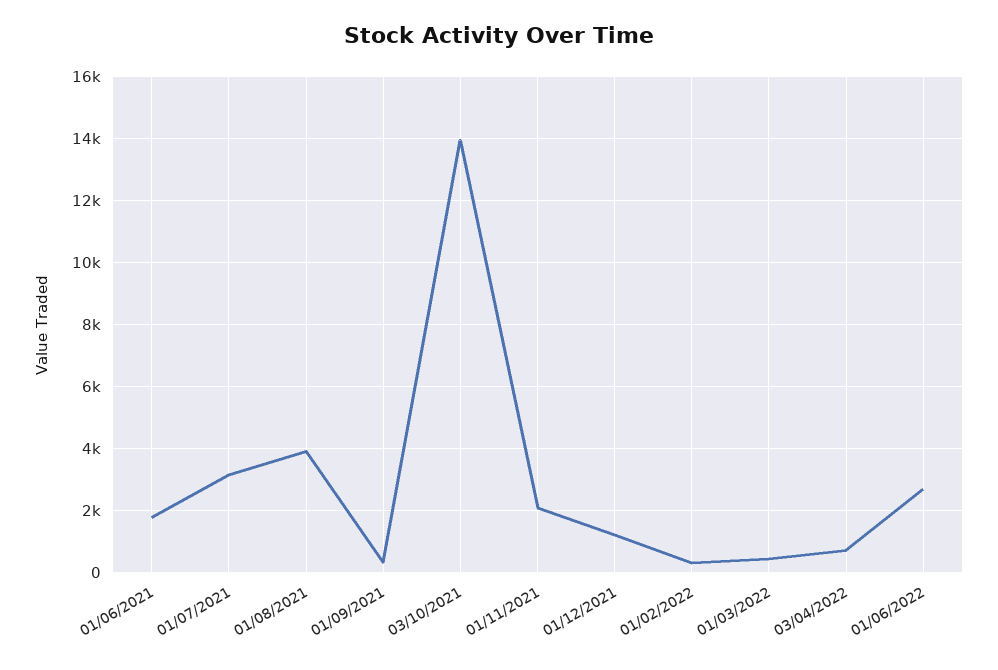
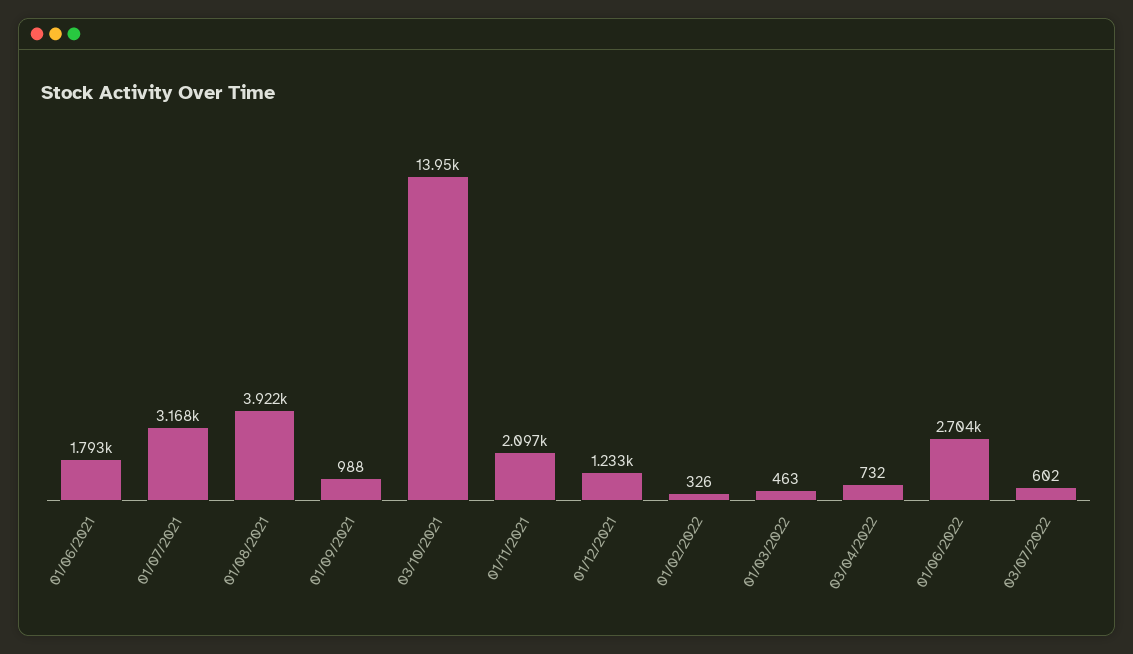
01/09/2021: 400 -> 988
03/07/2022: none -> 602

